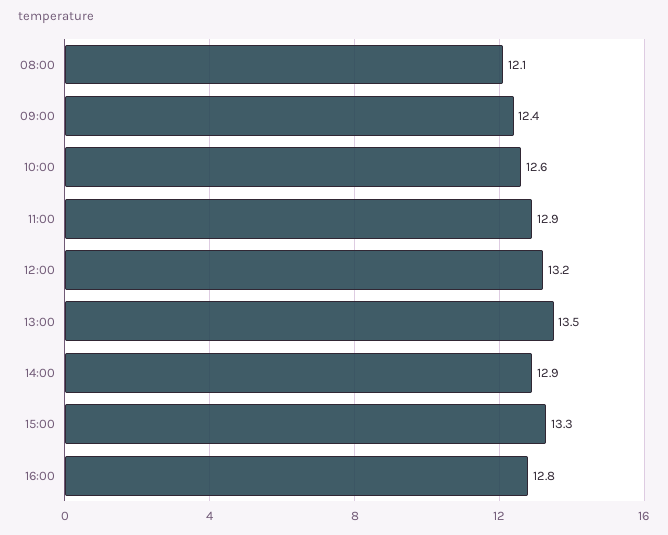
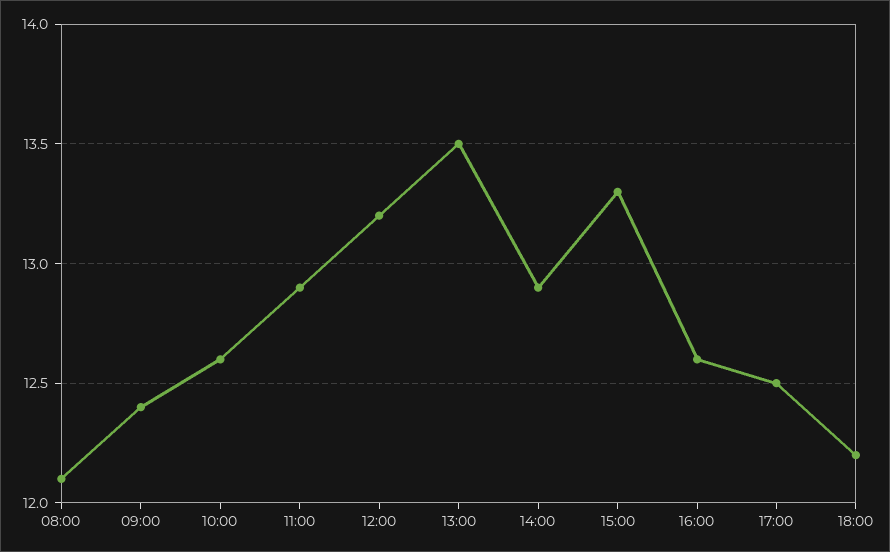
16:00: 12.8 -> 12.6
17:00: none -> 12.5
18:00: none -> 12.2

